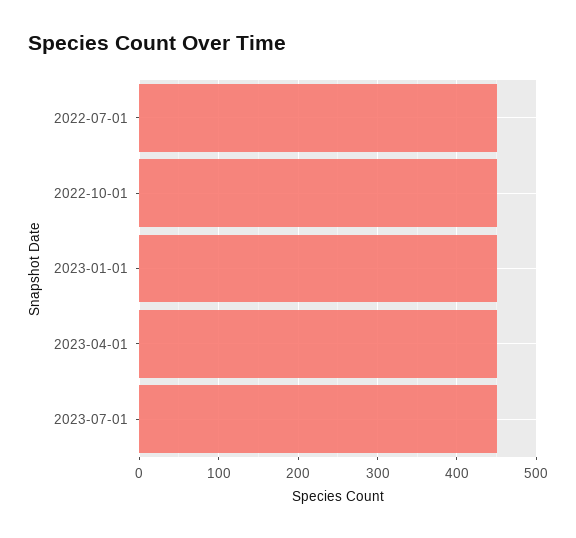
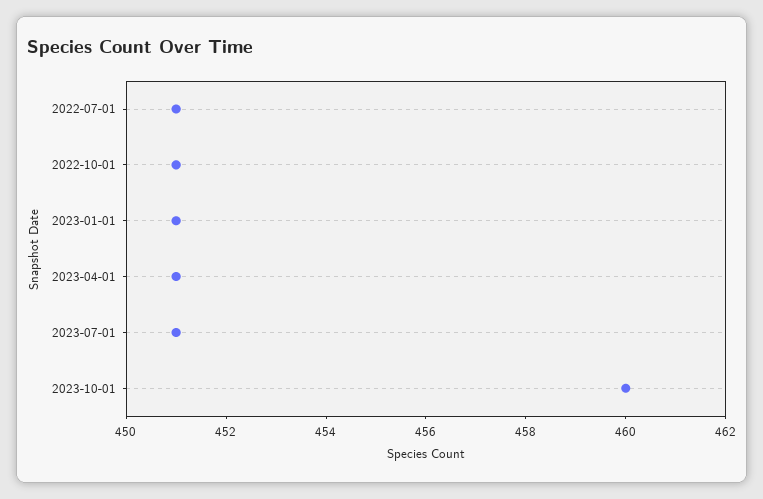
2023-10-01: none -> 460

